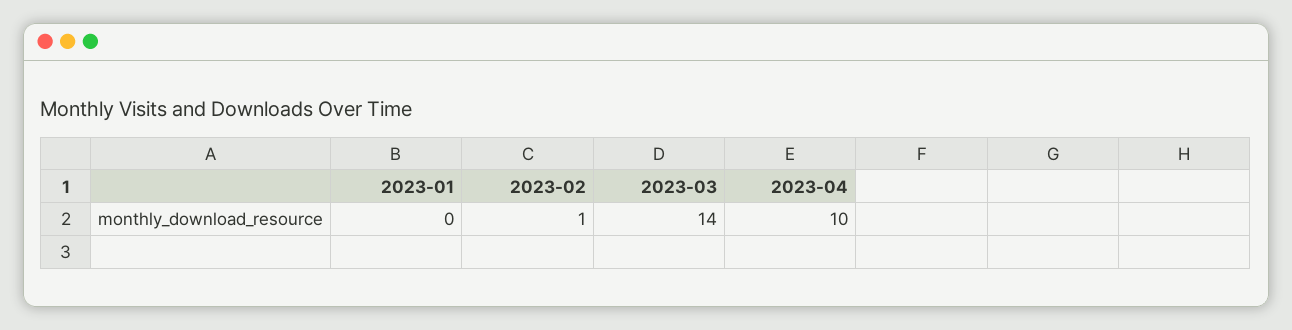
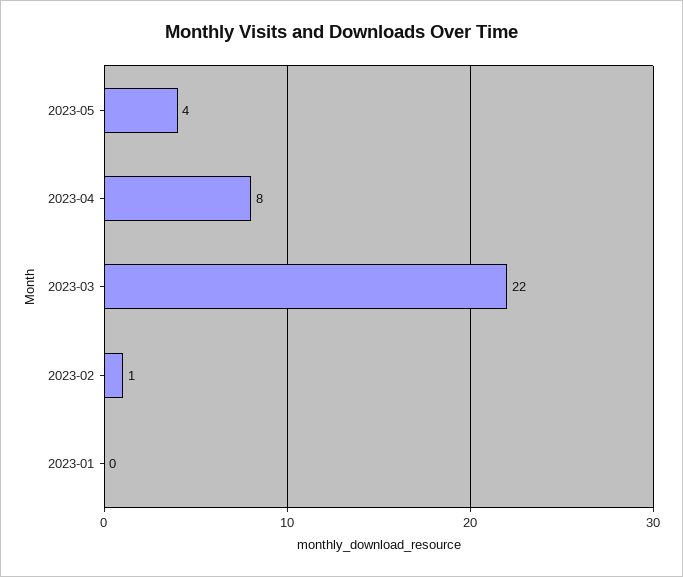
2023-03: 14 -> 22
2023-04: 10 -> 8
2023-05: none -> 4

